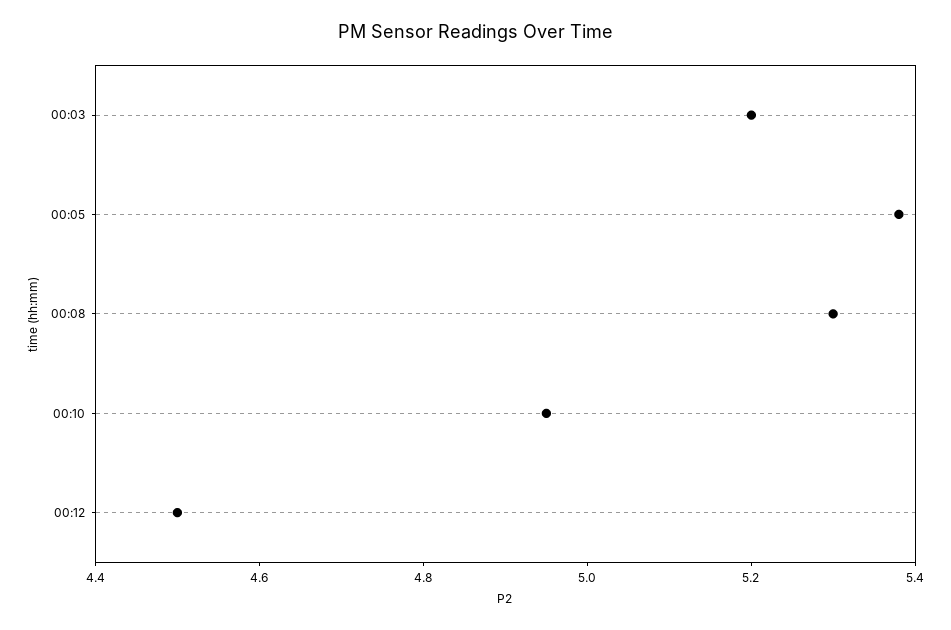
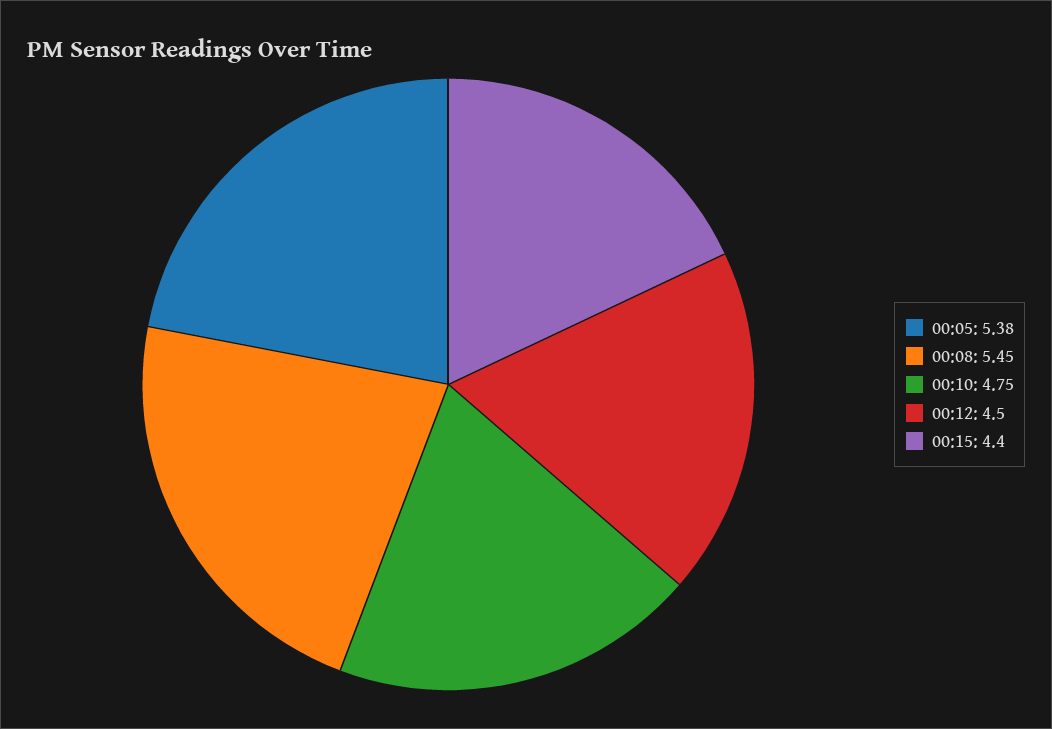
00:03: 5.2 -> none
00:08: 5.3 -> 5.45
00:10: 4.95 -> 4.75
00:15: none -> 4.4

